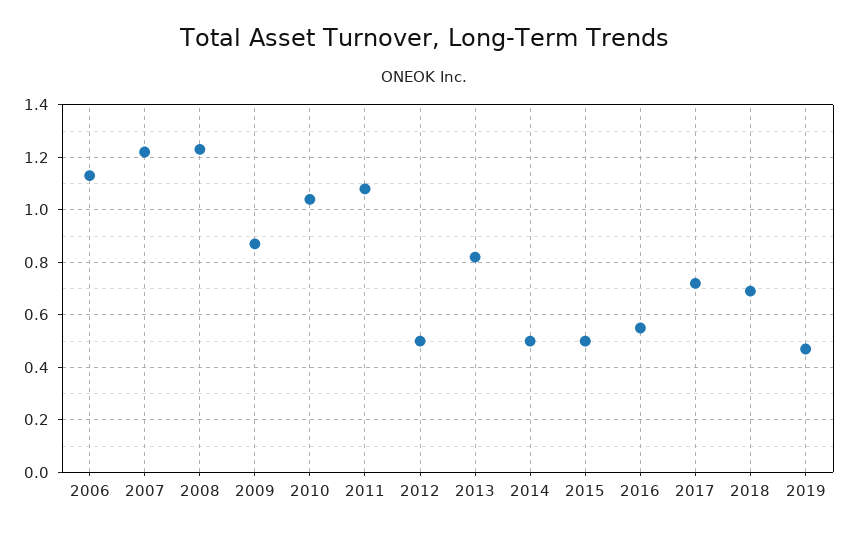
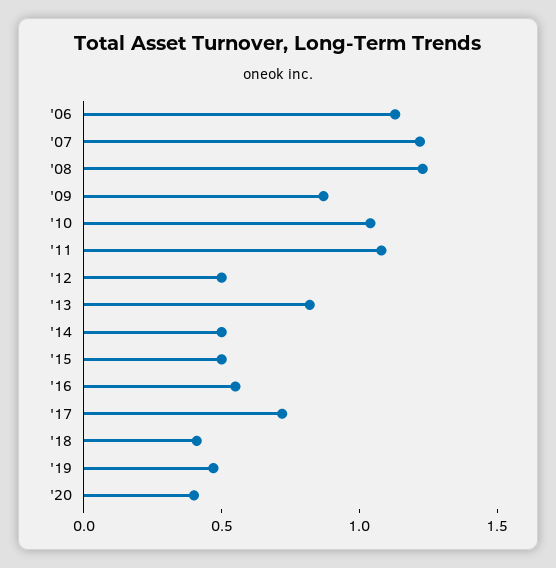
2018: 0.7 -> 0.4
'20: none -> 0.4

